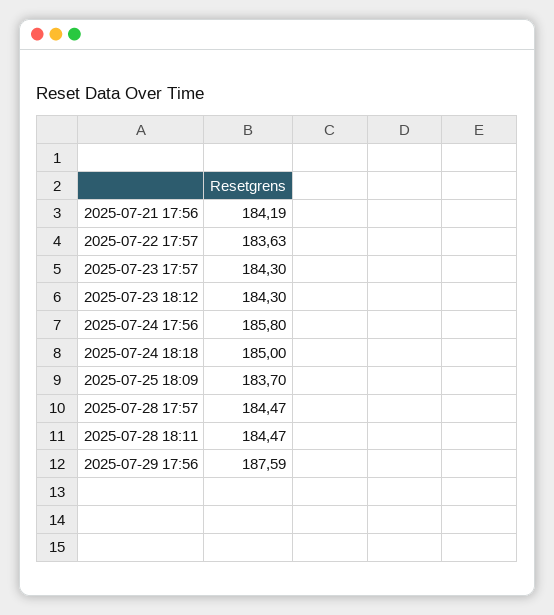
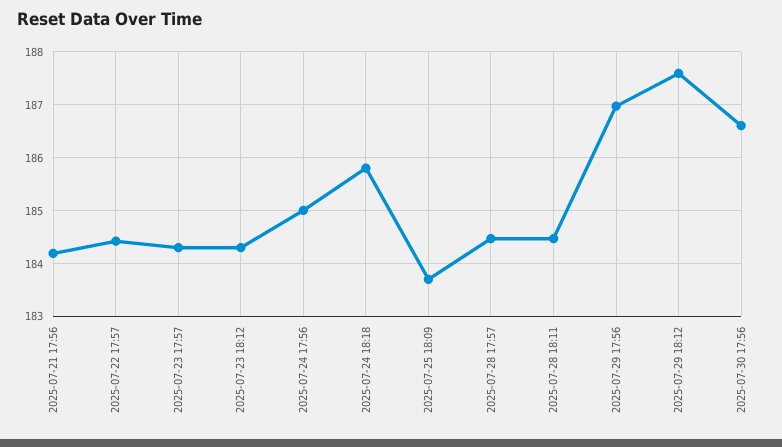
2025-07-22 17:57: 183.63 -> 184.4
2025-07-24 17:56: 185.8 -> 185
2025-07-24 18:18: 185 -> 185.8
2025-07-29 17:56: 187.59 -> 187
2025-07-29 18:12: none -> 187.6
2025-07-30 17:56: none -> 186.6

